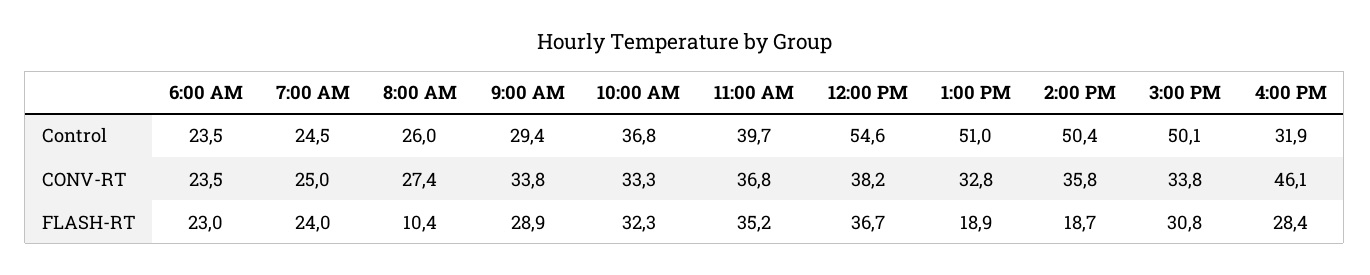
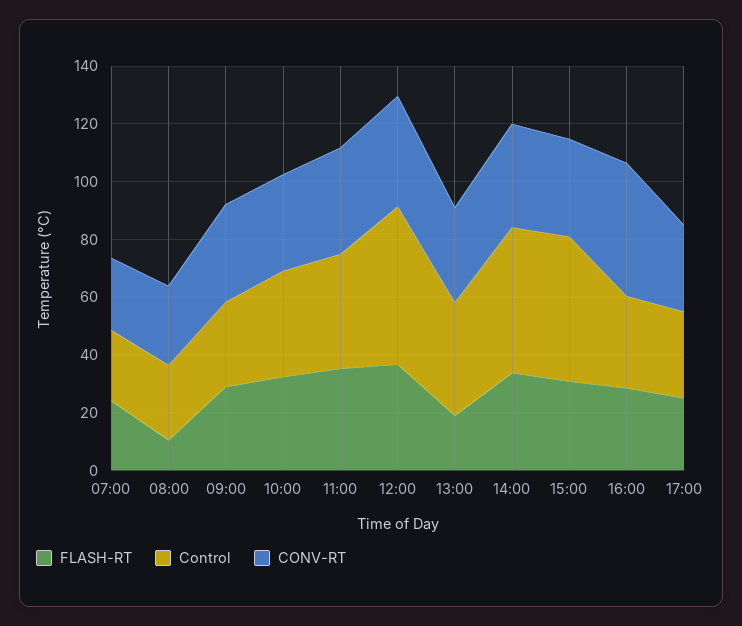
Control, 6:00 AM: 23.5 -> none
Control, 1:00 PM: 51 -> 40
CONV-RT, 6:00 AM: 23.5 -> none
FLASH-RT, 6:00 AM: 23 -> none
FLASH-RT, 2:00 PM: 18.7 -> 35
FLASH-RT, 17:00: none -> 25
Control, 17:00: none -> 30
CONV-RT, 17:00: none -> 30

